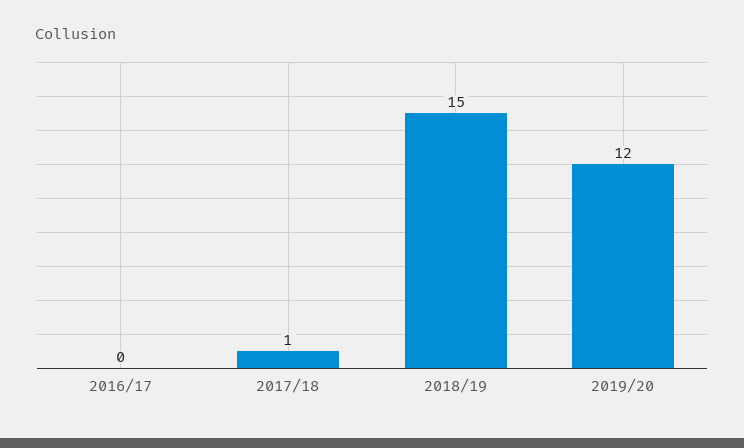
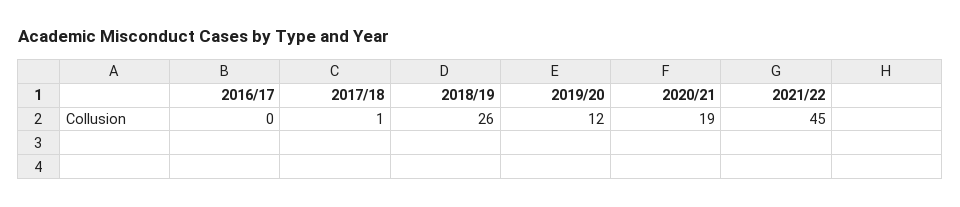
2018/19: 15 -> 26
2020/21: none -> 19
2021/22: none -> 45

